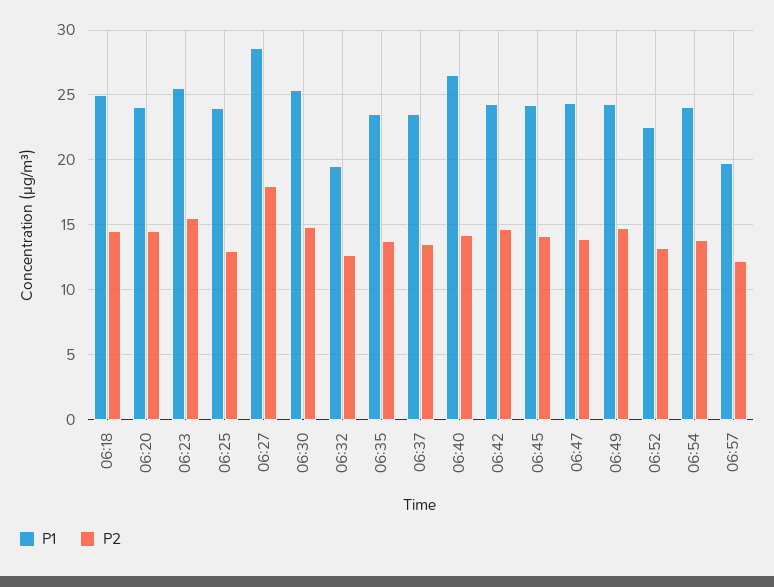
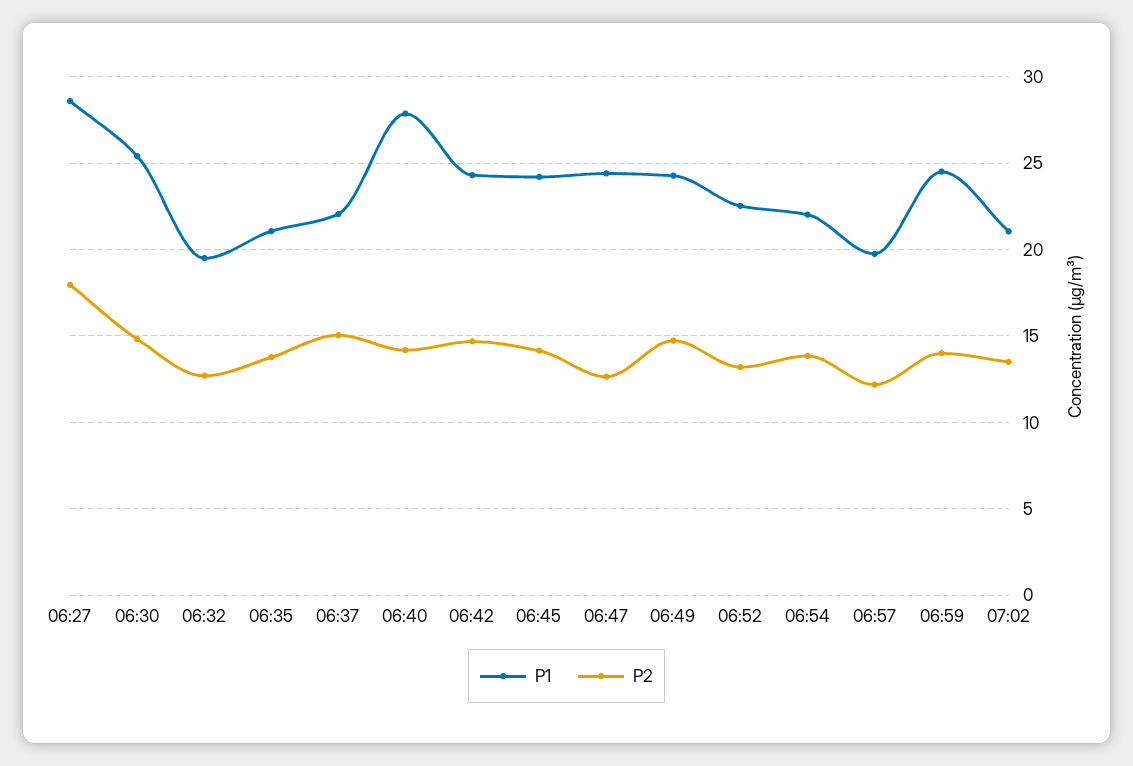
P1, 06:18: 25 -> none
P2, 06:18: 14.5 -> none
P1, 06:20: 24 -> none
P2, 06:20: 14.5 -> none
P1, 06:23: 25.5 -> none
P2, 06:23: 15.5 -> none
P1, 06:25: 24 -> none
P2, 06:25: 13 -> none
P1, 06:35: 23.5 -> 21
P1, 06:37: 23.5 -> 22
P2, 06:37: 13.5 -> 15
P1, 06:40: 26.5 -> 28
P2, 06:47: 14 -> 12.5
P1, 06:54: 24 -> 22
P1, 06:59: none -> 24.5
P2, 06:59: none -> 14
P1, 07:02: none -> 21
P2, 07:02: none -> 13.5

